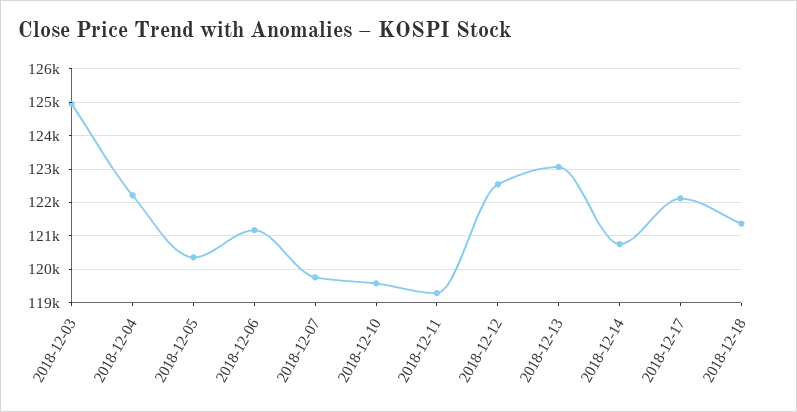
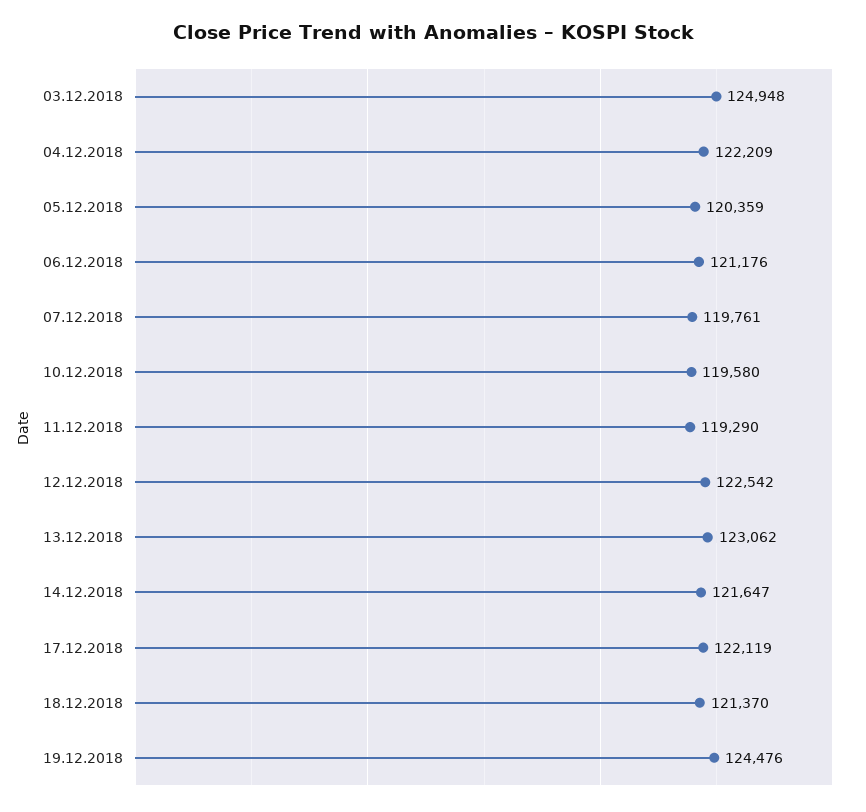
2018-12-14: 120800 -> 121647
19.12.2018: none -> 124476

